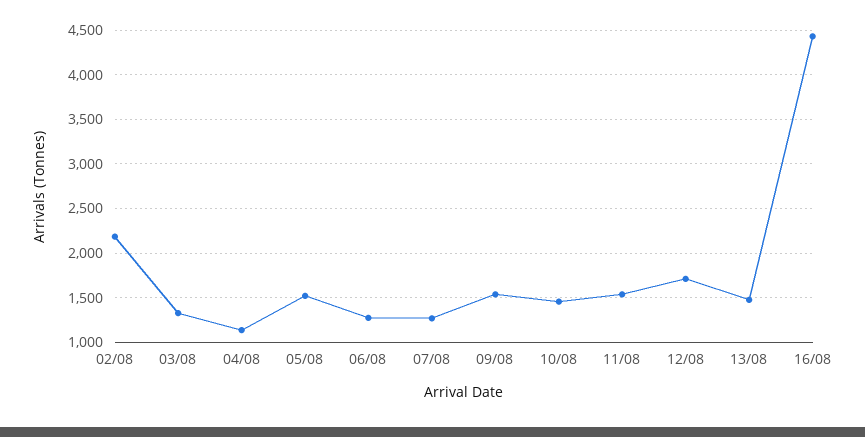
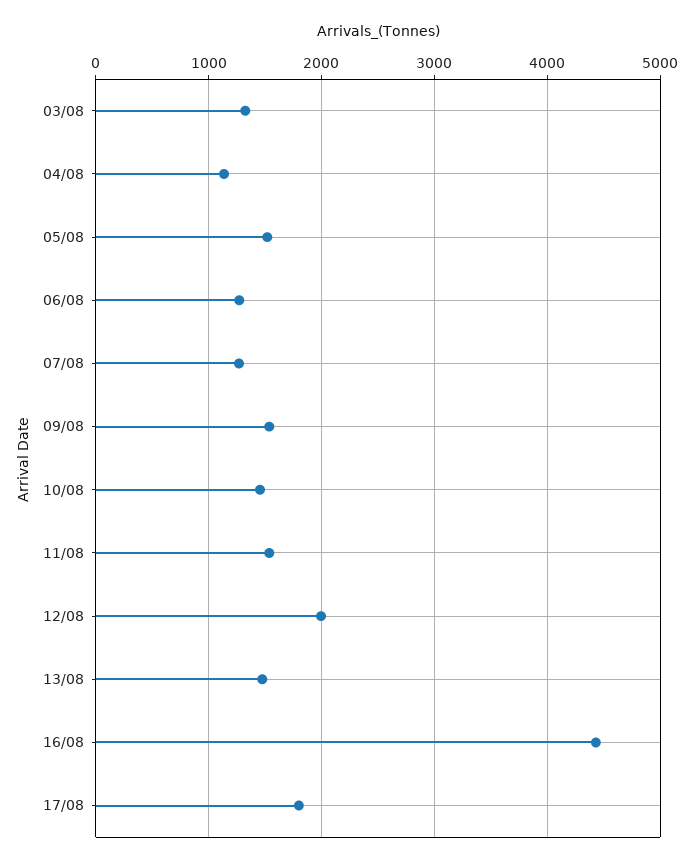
02/08: 2200 -> none
12/08: 1700 -> 2000
17/08: none -> 1800

